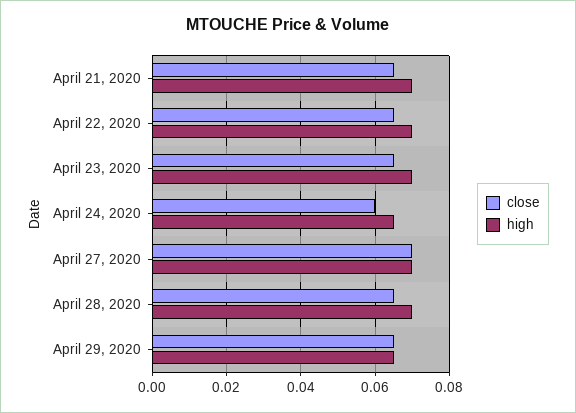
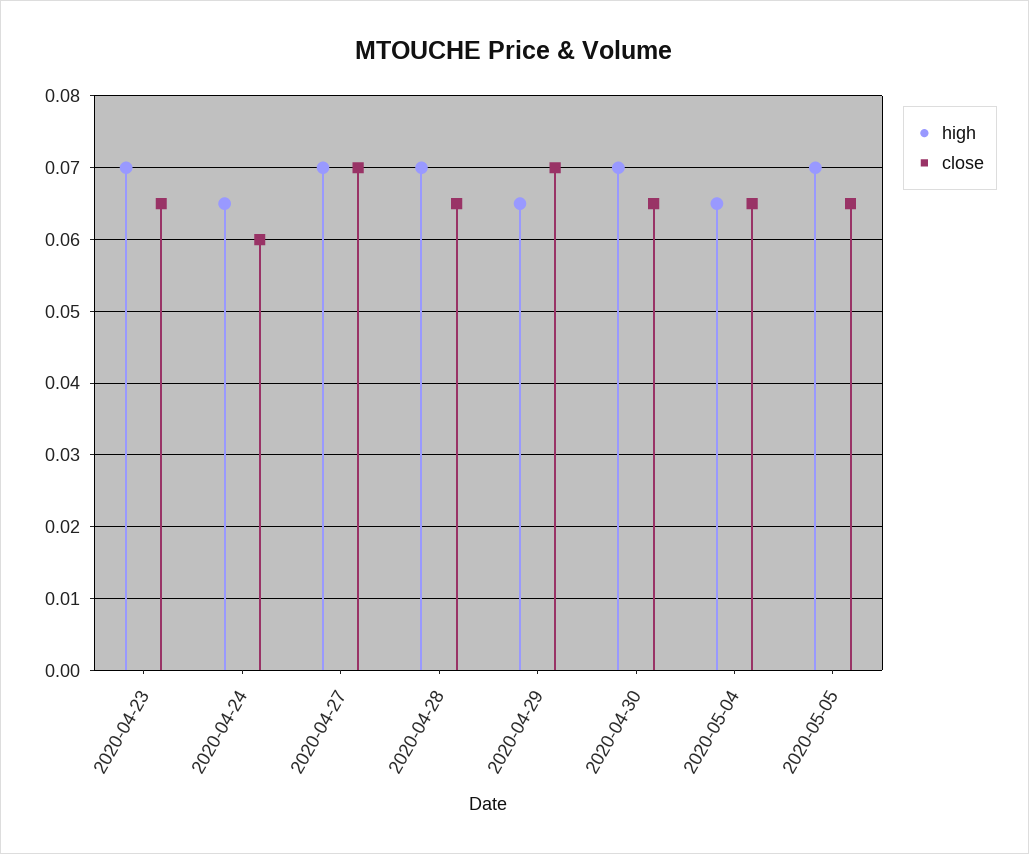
close, April 21, 2020: 0.065 -> none
high, April 21, 2020: 0.07 -> none
close, April 22, 2020: 0.065 -> none
high, April 22, 2020: 0.07 -> none
close, April 29, 2020: 0.065 -> 0.07
high, 2020-04-30: none -> 0.07
close, 2020-04-30: none -> 0.065
high, 2020-05-04: none -> 0.065
close, 2020-05-04: none -> 0.065
high, 2020-05-05: none -> 0.07
close, 2020-05-05: none -> 0.065

